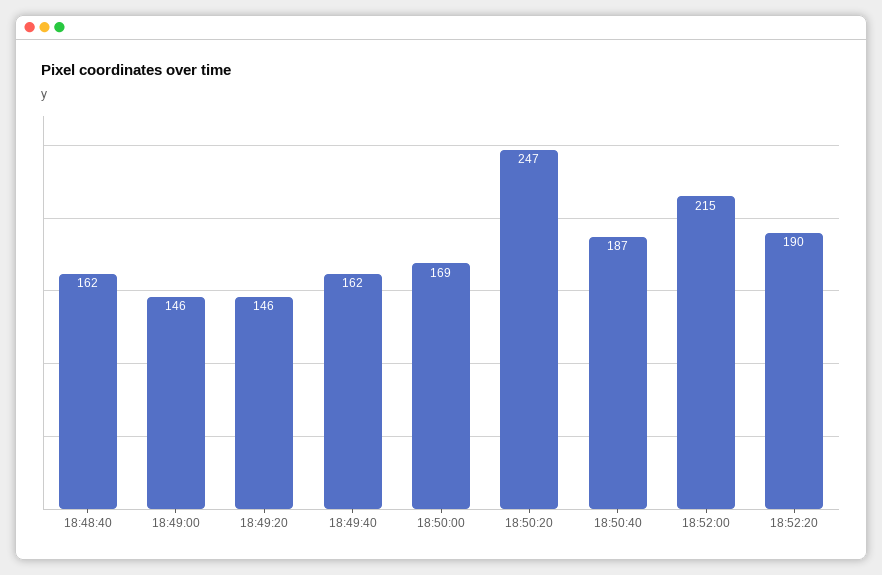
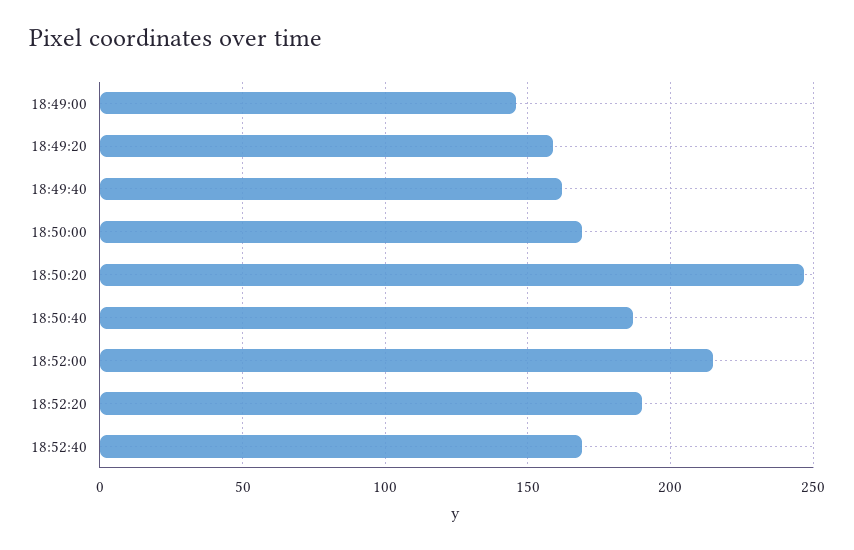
18:48:40: 162 -> none
18:49:20: 146 -> 160
18:52:40: none -> 170

